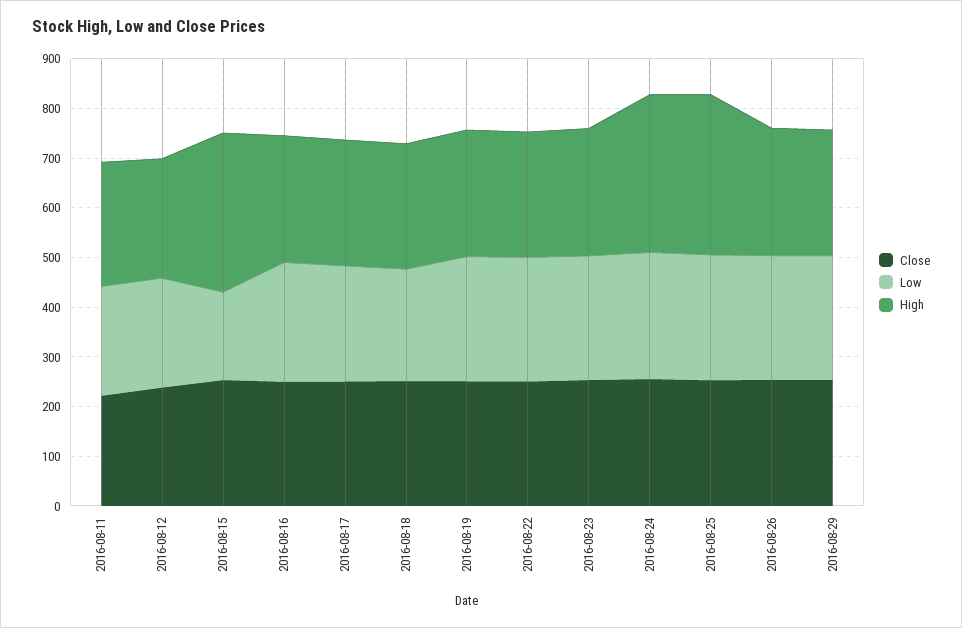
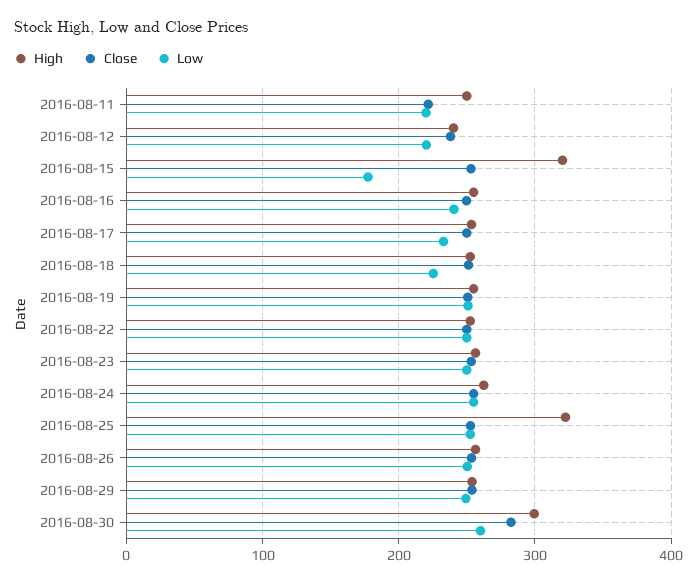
High, 2016-08-24: 320 -> 260
High, 2016-08-30: none -> 300
Close, 2016-08-30: none -> 280
Low, 2016-08-30: none -> 260

